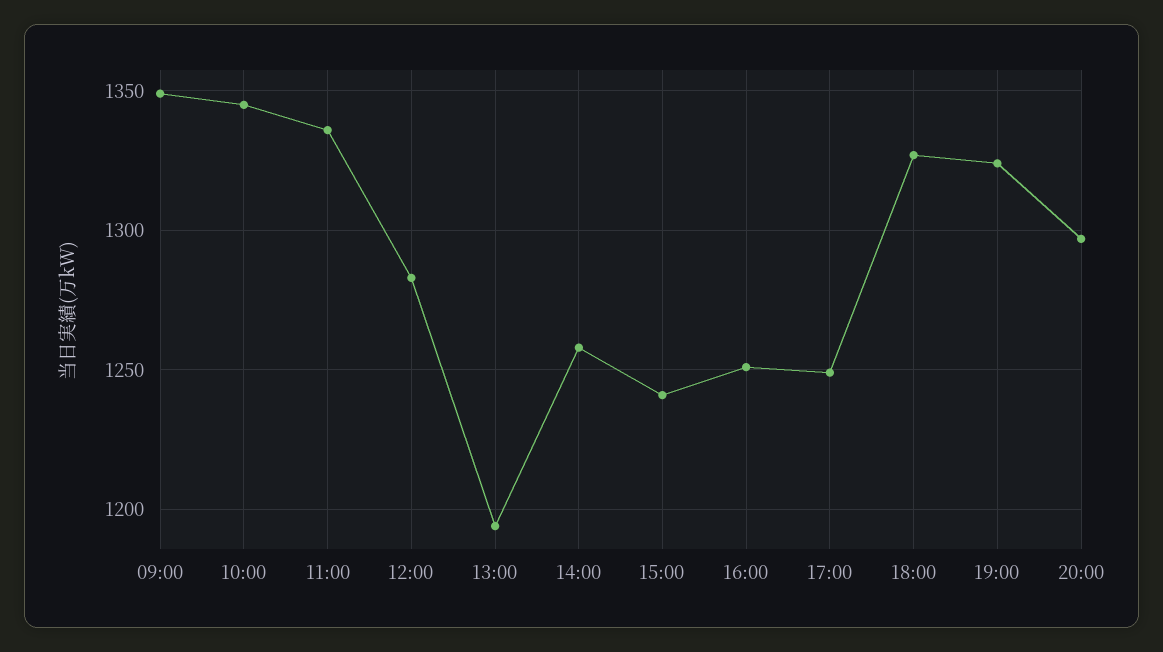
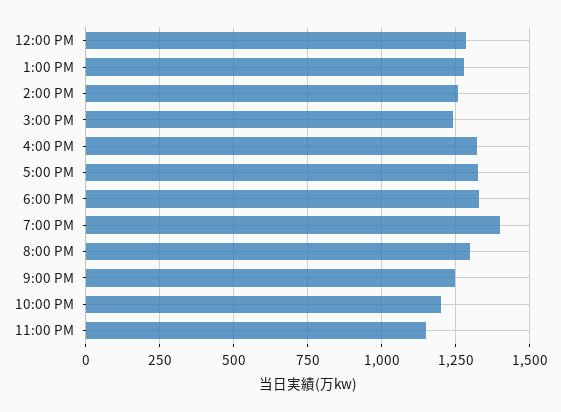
09:00: 1350 -> none
10:00: 1345 -> none
11:00: 1335 -> none
13:00: 1195 -> 1275
16:00: 1250 -> 1325
17:00: 1250 -> 1325
19:00: 1325 -> 1400
9:00 PM: none -> 1250
10:00 PM: none -> 1200
11:00 PM: none -> 1150

